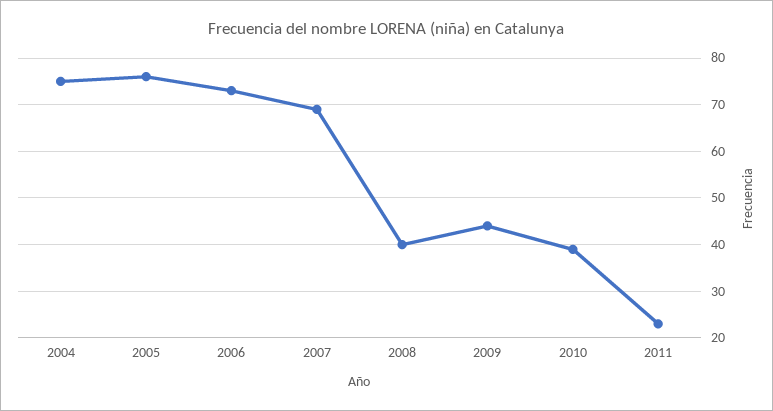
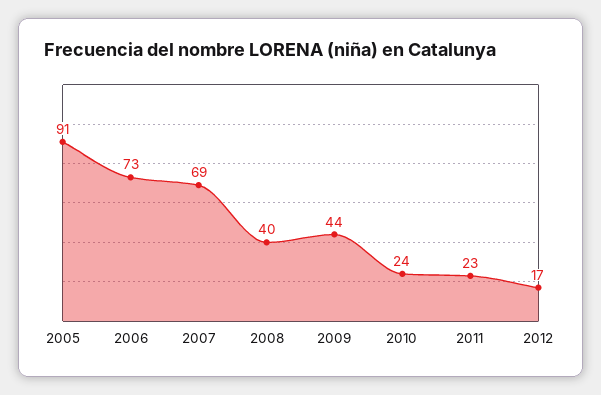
2004: 75 -> none
2005: 75 -> 91
2010: 40 -> 24
2012: none -> 17

